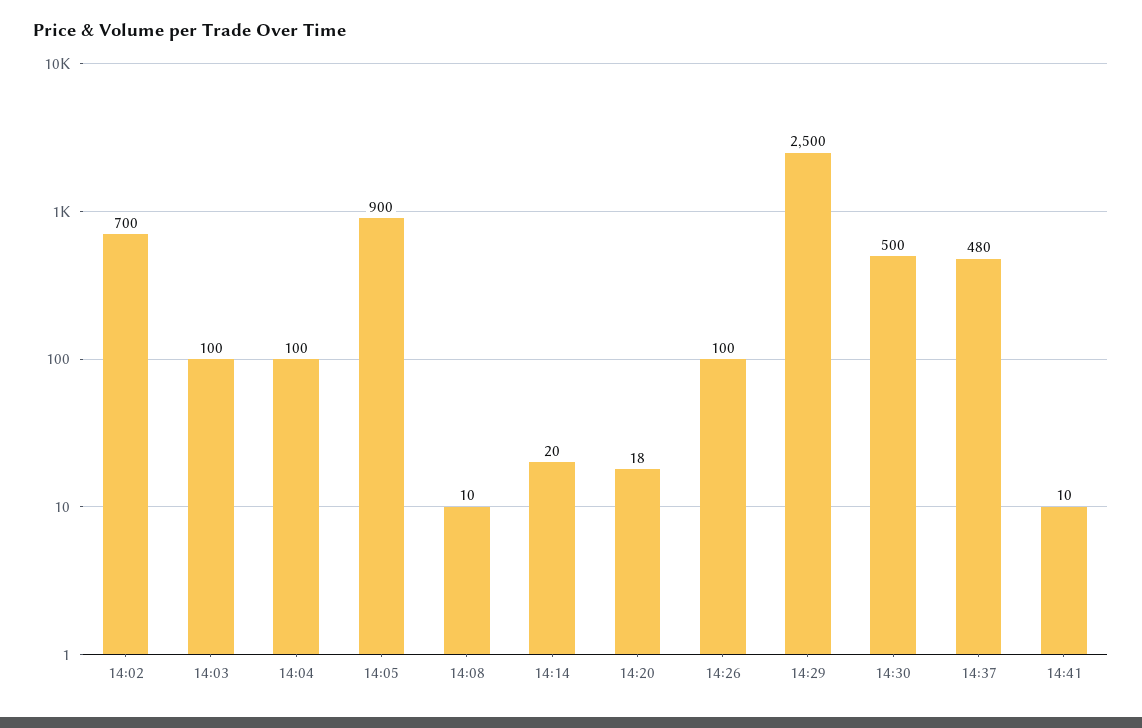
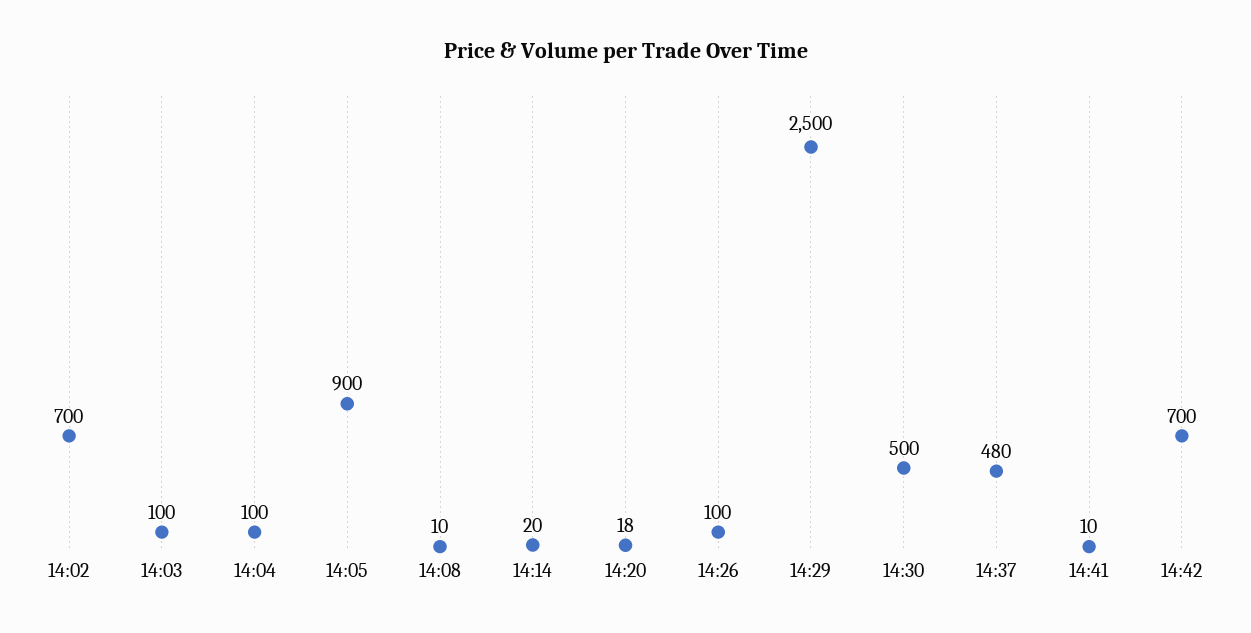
14:42: none -> 700

